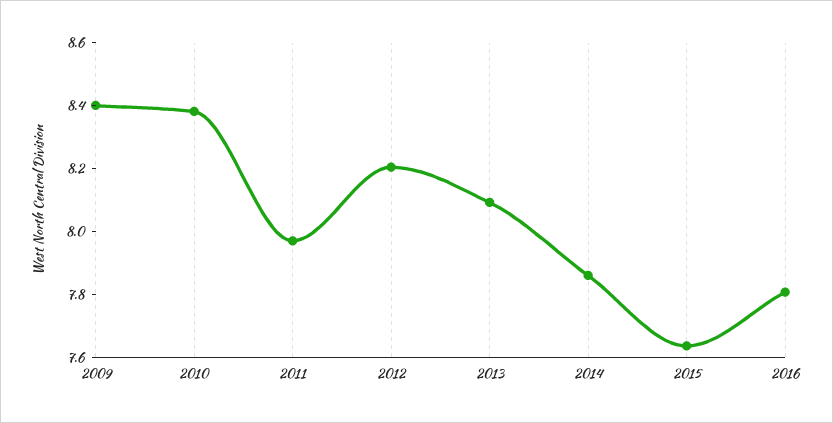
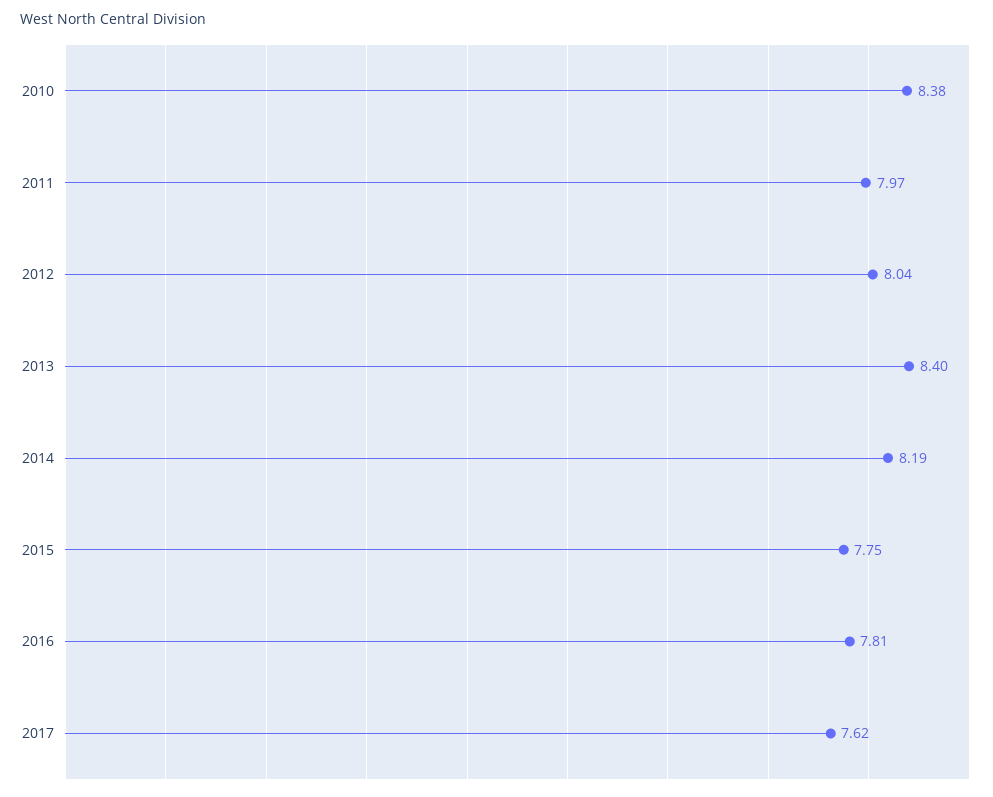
2009: 8.4 -> none
2012: 8.2 -> 8.04
2013: 8.1 -> 8.4
2014: 7.85 -> 8.19
2015: 7.65 -> 7.75
2017: none -> 7.62

